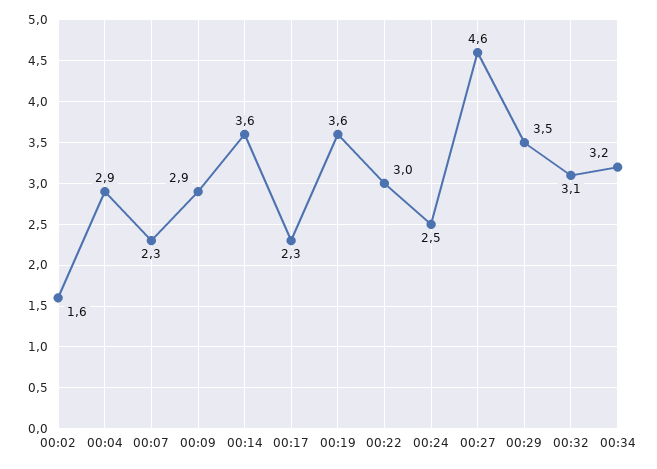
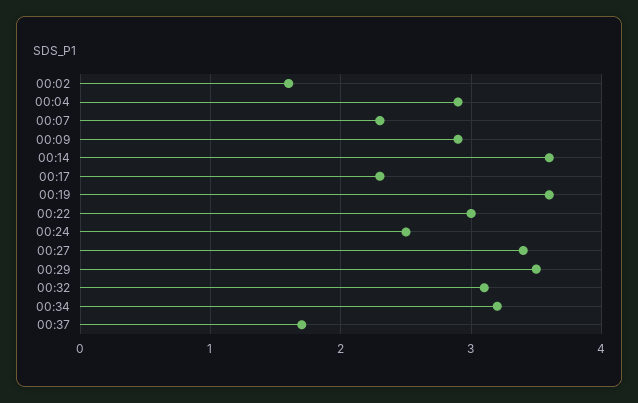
00:27: 4.6 -> 3.4
00:37: none -> 1.7

